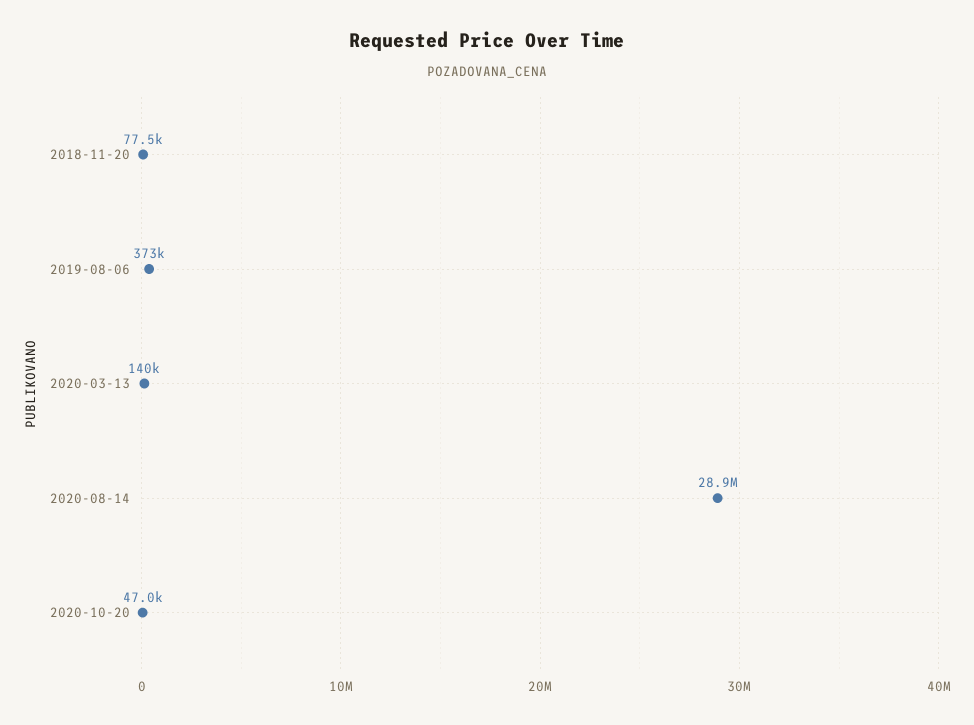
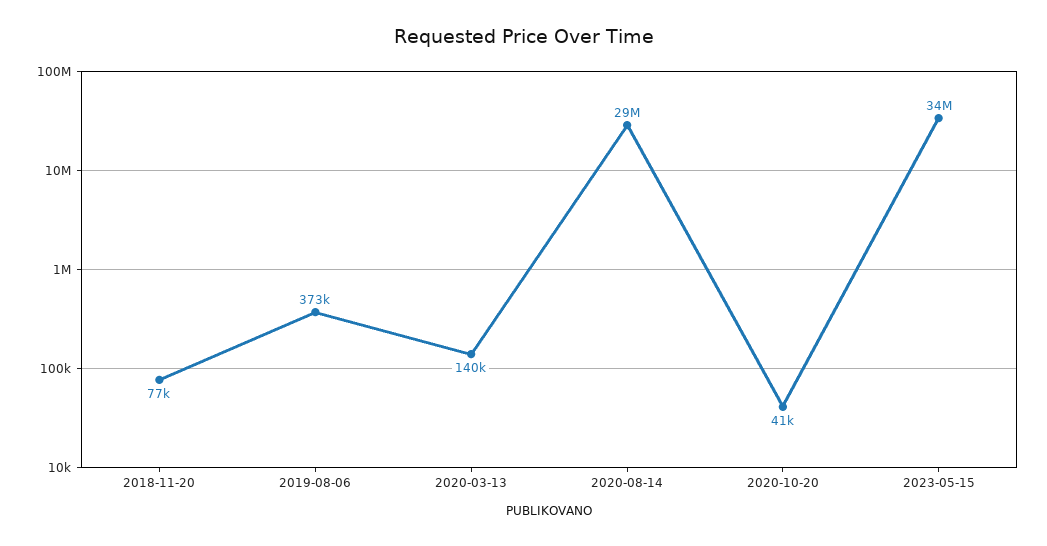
2020-10-20: 47000 -> 41000
2023-05-15: none -> 34000000

